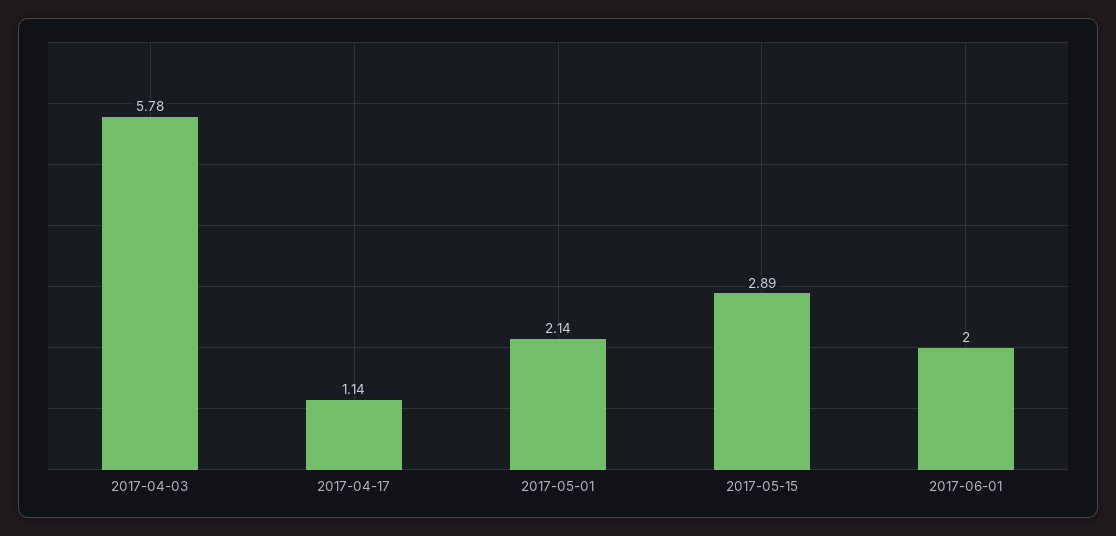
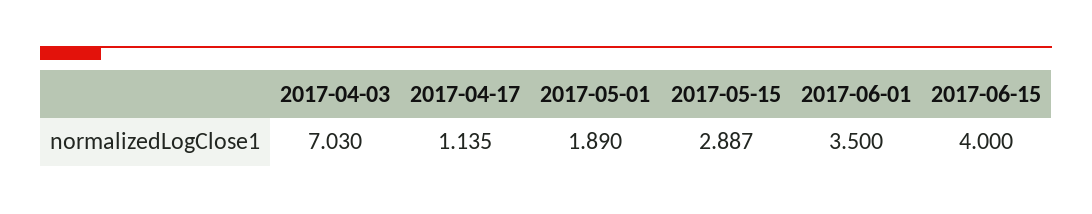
2017-04-03: 5.78 -> 7.03
2017-05-01: 2.14 -> 1.89
2017-06-01: 2 -> 3.5
2017-06-15: none -> 4

